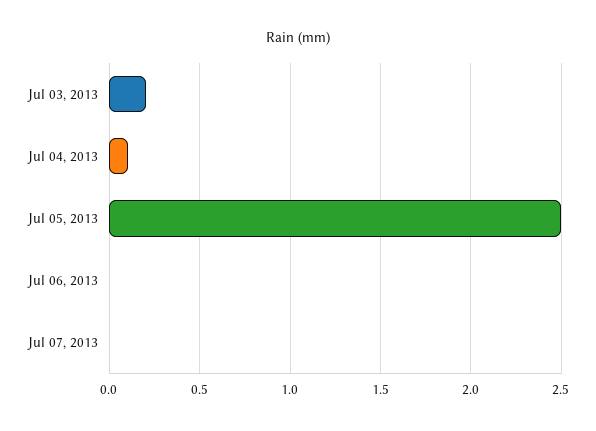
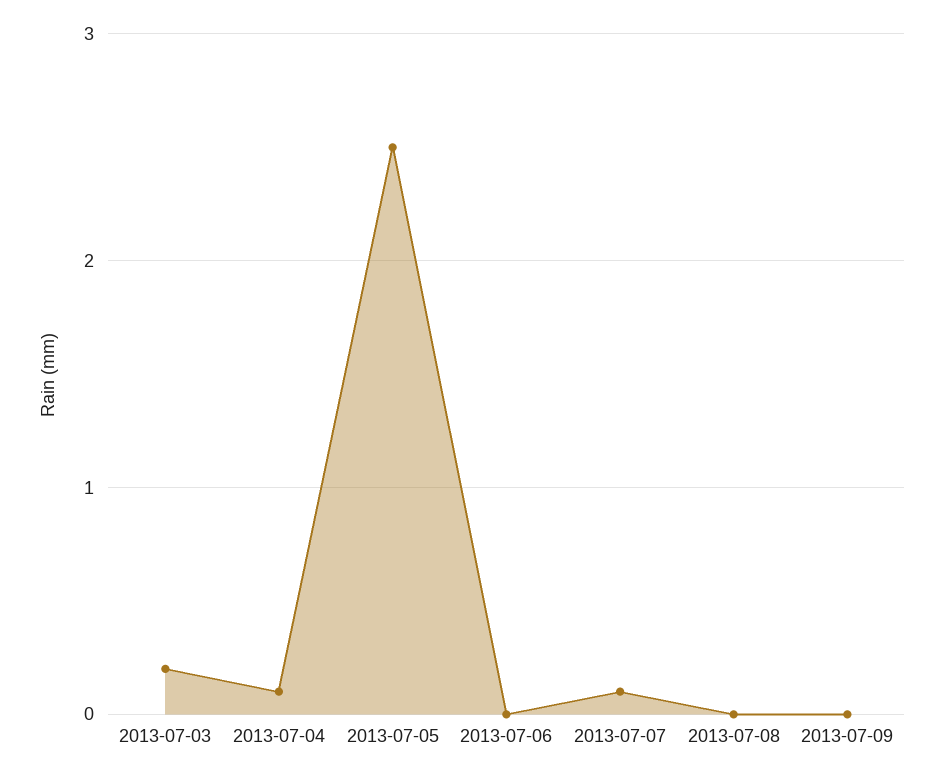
Jul 07, 2013: 0 -> 0.1
2013-07-08: none -> 0
2013-07-09: none -> 0

